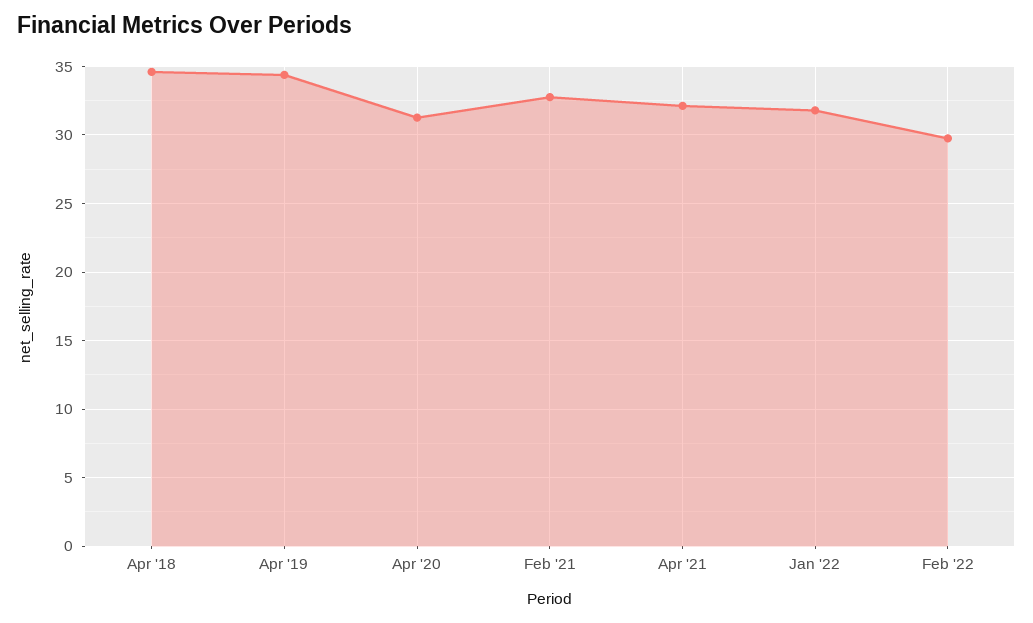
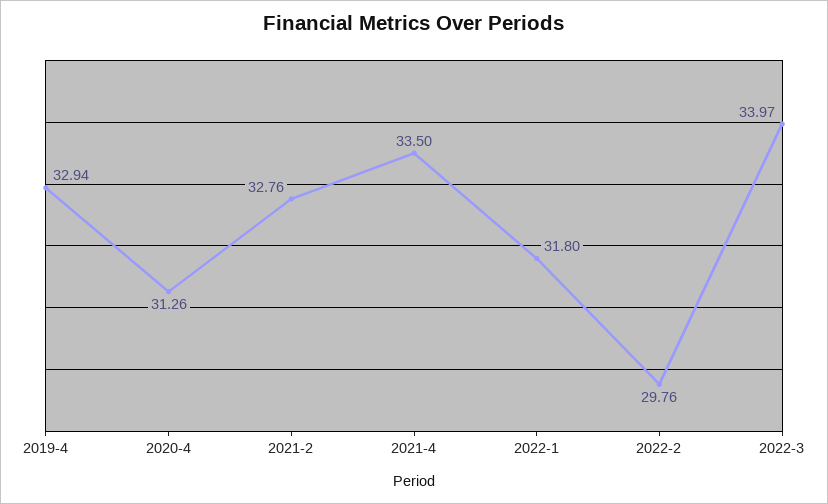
Apr '18: 34.5 -> none
Apr '19: 34.5 -> 32.94
Apr '21: 32 -> 33.5
2022-3: none -> 33.97

